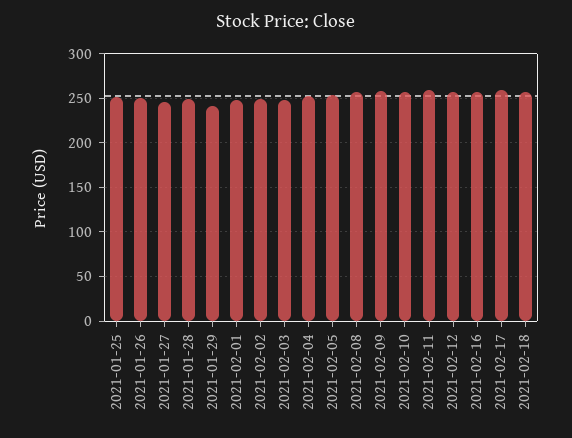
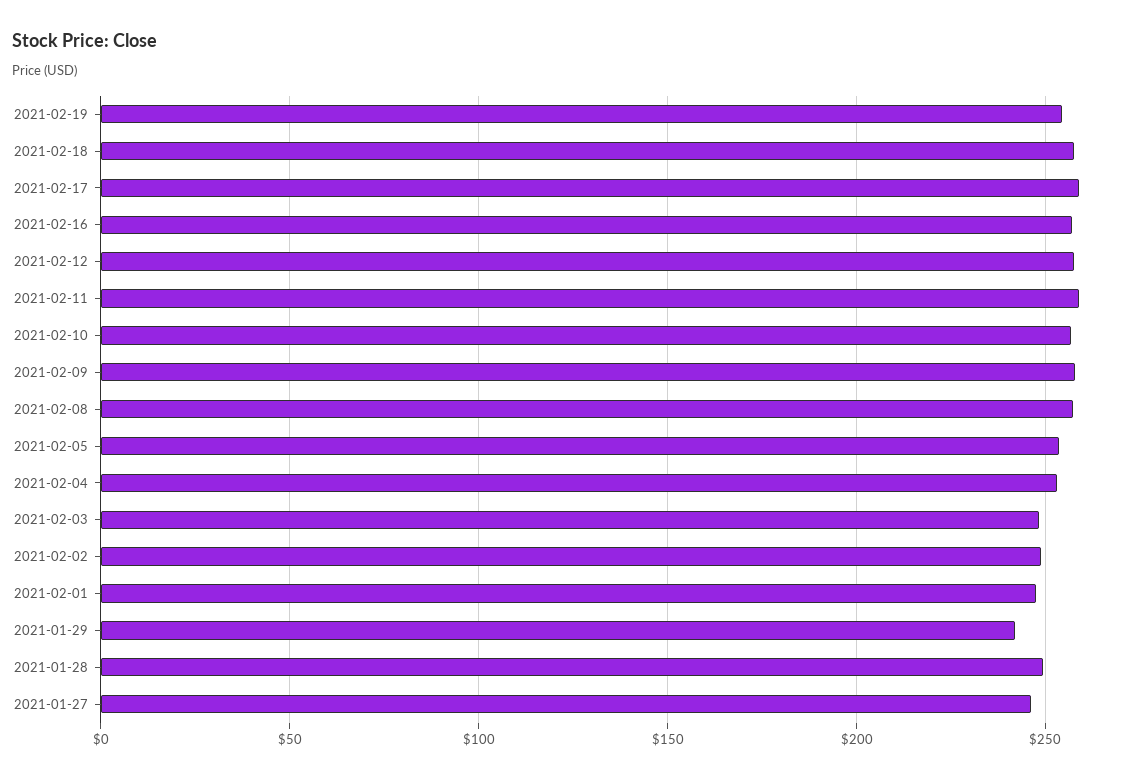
2021-01-25: 250 -> none
2021-01-26: 250 -> none
2021-02-19: none -> 255

